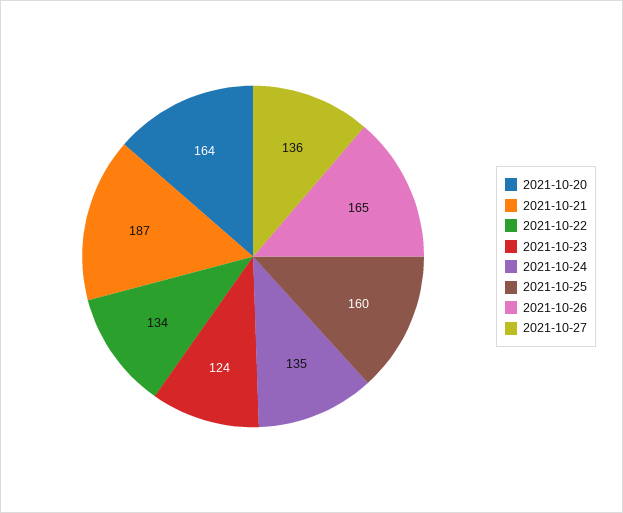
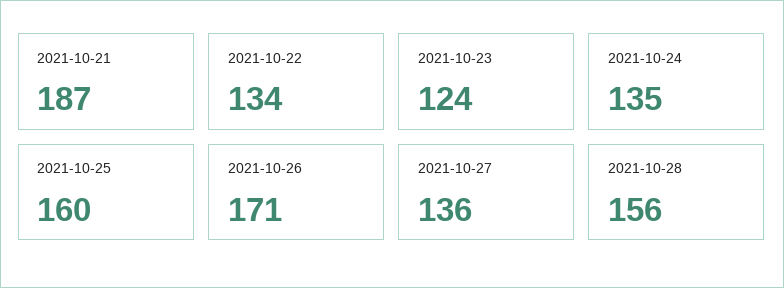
2021-10-20: 164 -> none
2021-10-26: 165 -> 171
2021-10-28: none -> 156

